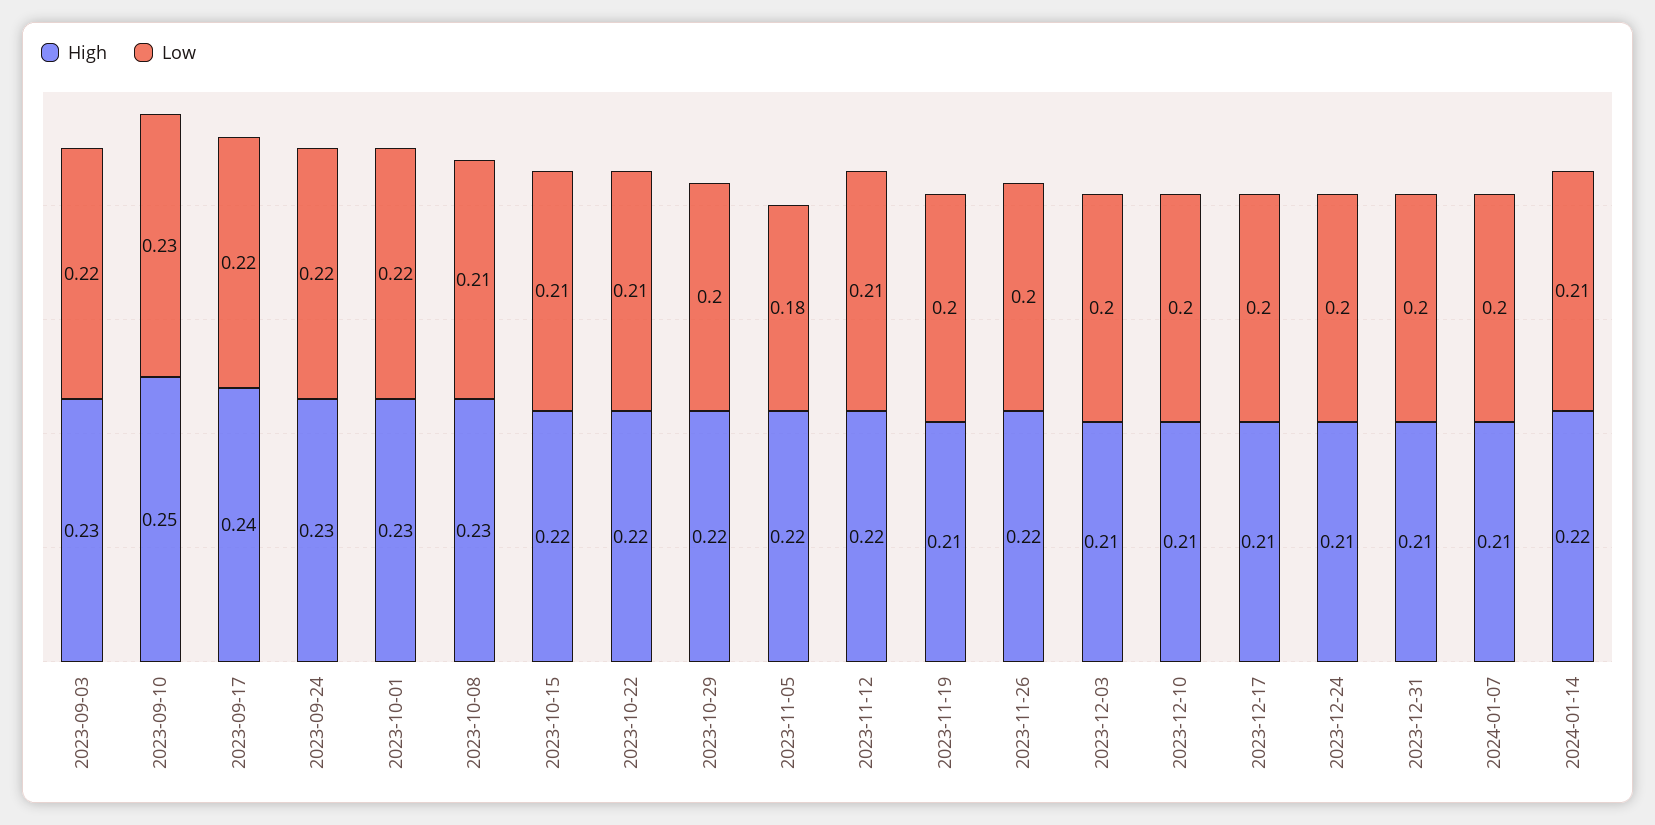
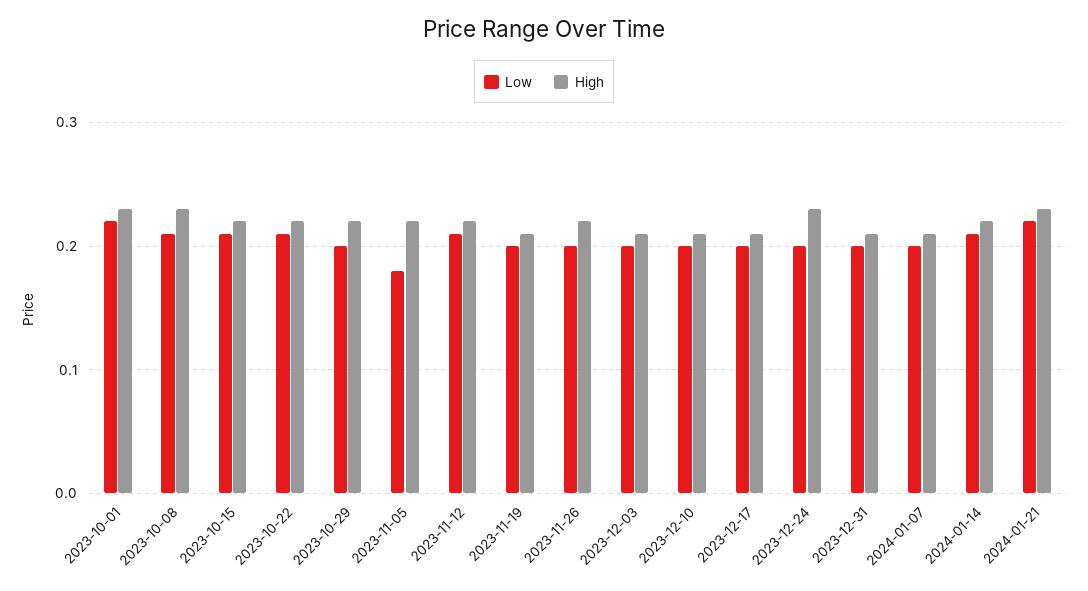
High, 2023-09-03: 0.23 -> none
Low, 2023-09-03: 0.22 -> none
High, 2023-09-10: 0.25 -> none
Low, 2023-09-10: 0.23 -> none
High, 2023-09-17: 0.24 -> none
Low, 2023-09-17: 0.22 -> none
High, 2023-09-24: 0.23 -> none
Low, 2023-09-24: 0.22 -> none
High, 2023-12-24: 0.21 -> 0.23
Low, 2024-01-21: none -> 0.22
High, 2024-01-21: none -> 0.23

